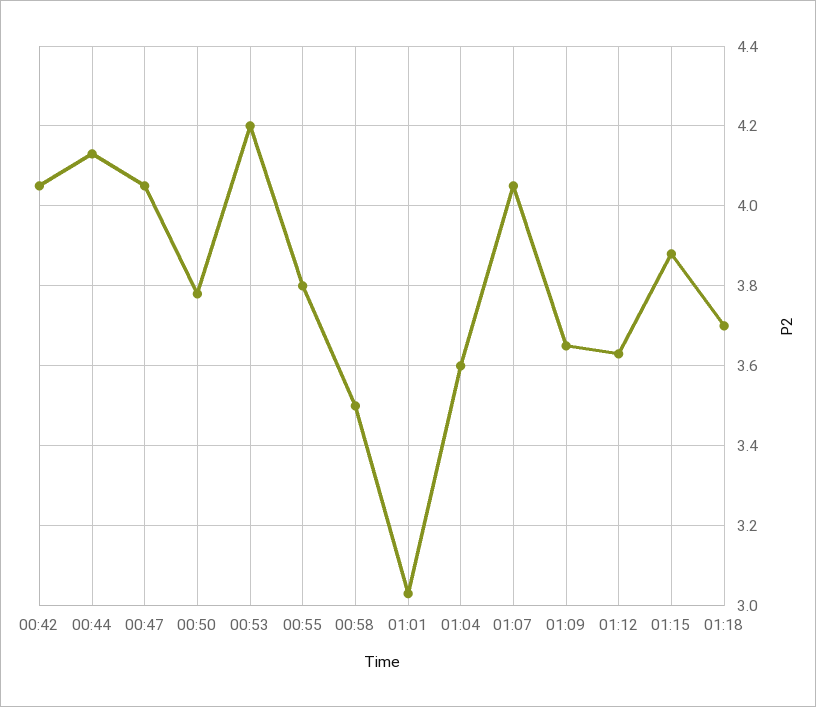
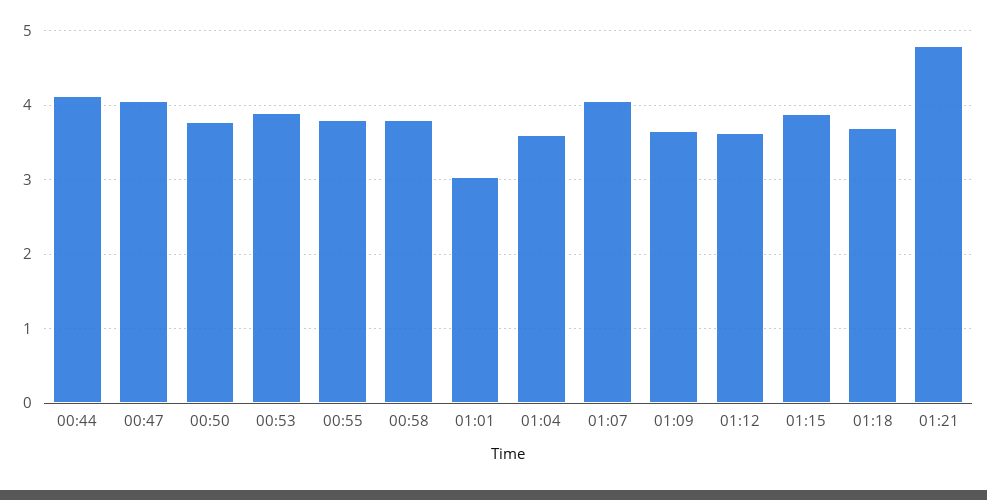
00:42: 4.05 -> none
00:53: 4.2 -> 3.9
00:58: 3.5 -> 3.8
01:21: none -> 4.8

